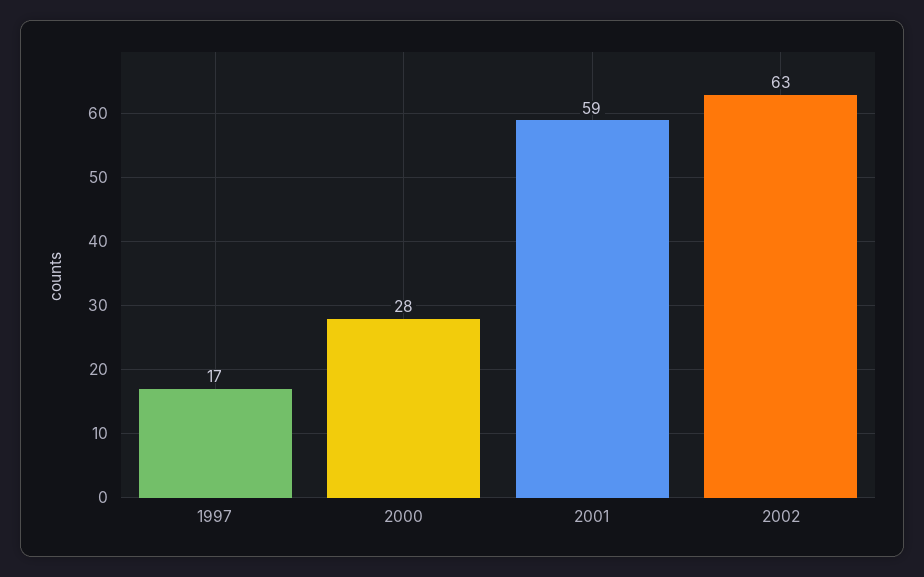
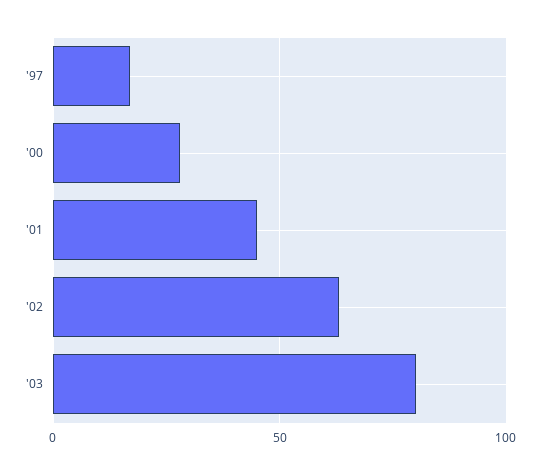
2001: 59 -> 45
'03: none -> 80

